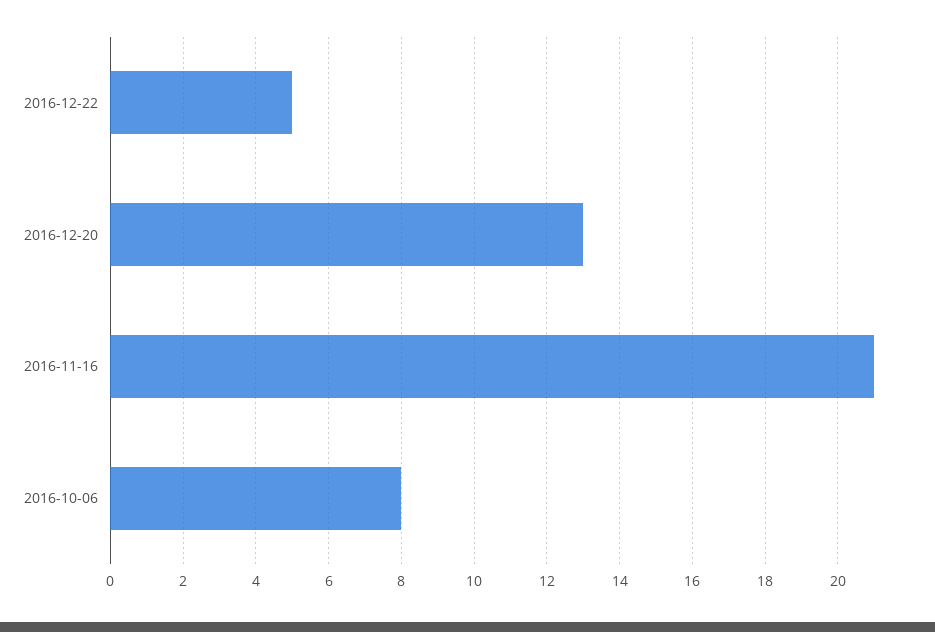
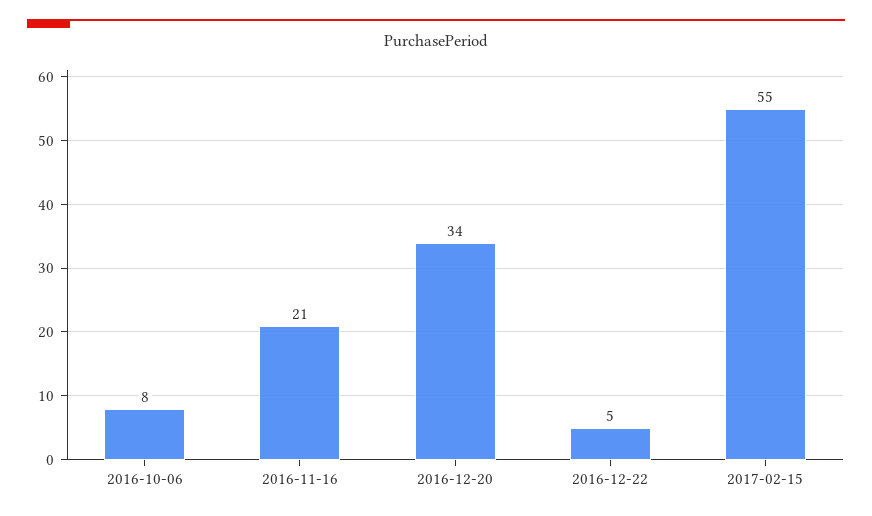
2016-12-20: 13 -> 34
2017-02-15: none -> 55

